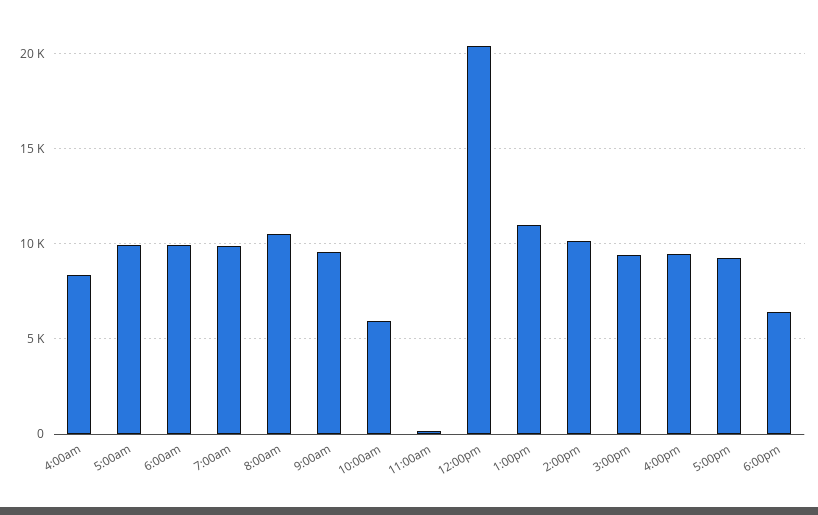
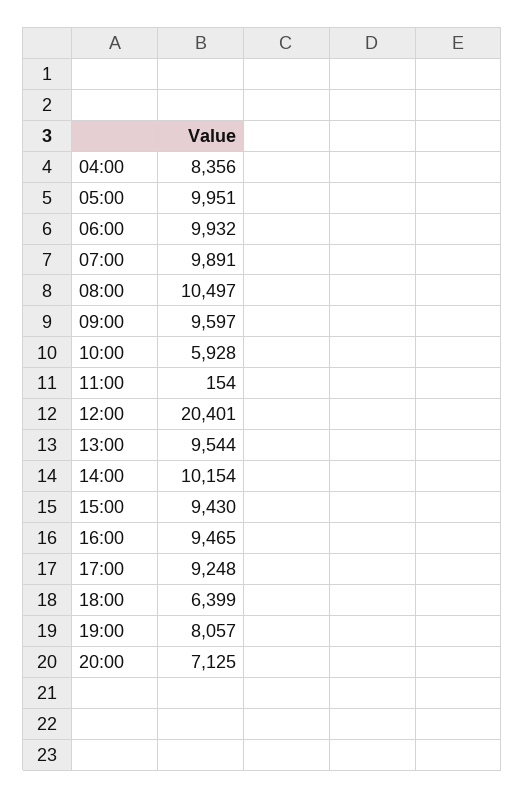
1:00pm: 11000 -> 9544
19:00: none -> 8057
20:00: none -> 7125

